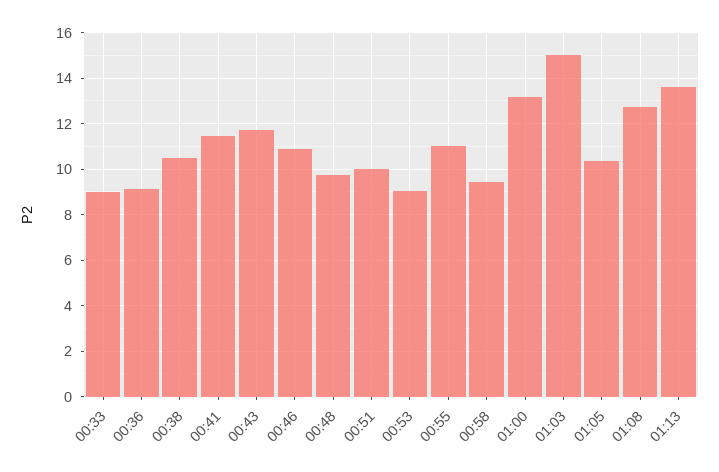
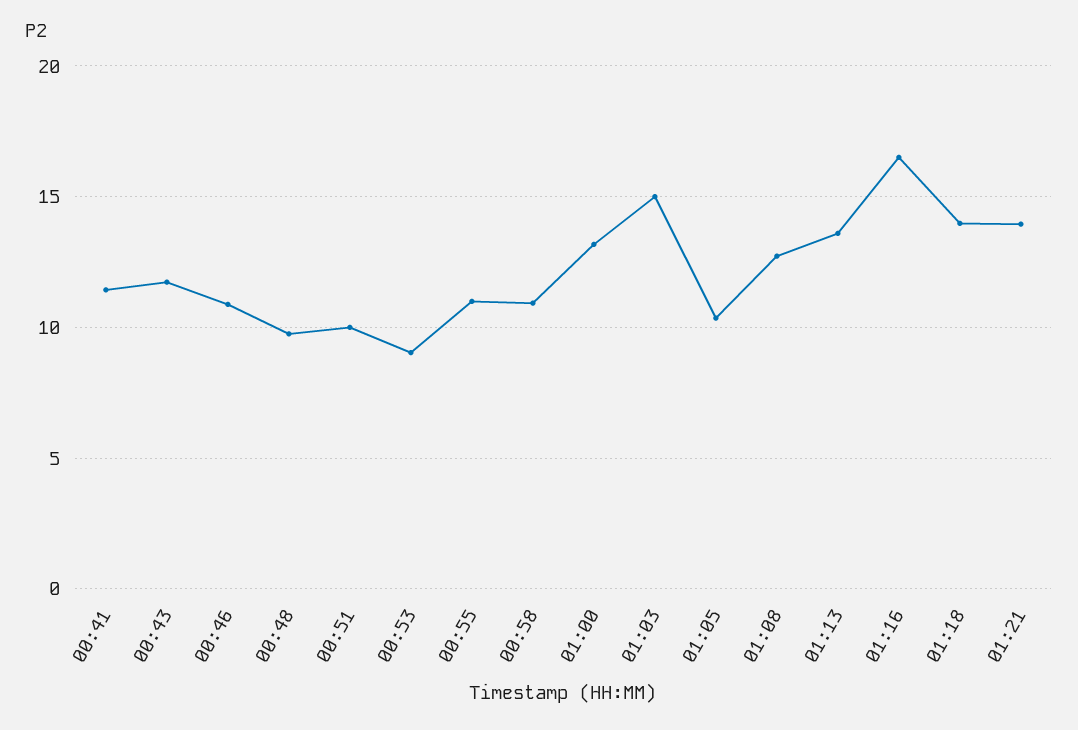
00:33: 9 -> none
00:36: 9 -> none
00:38: 10.5 -> none
00:58: 9.5 -> 11
01:16: none -> 16.5
01:18: none -> 14
01:21: none -> 14

